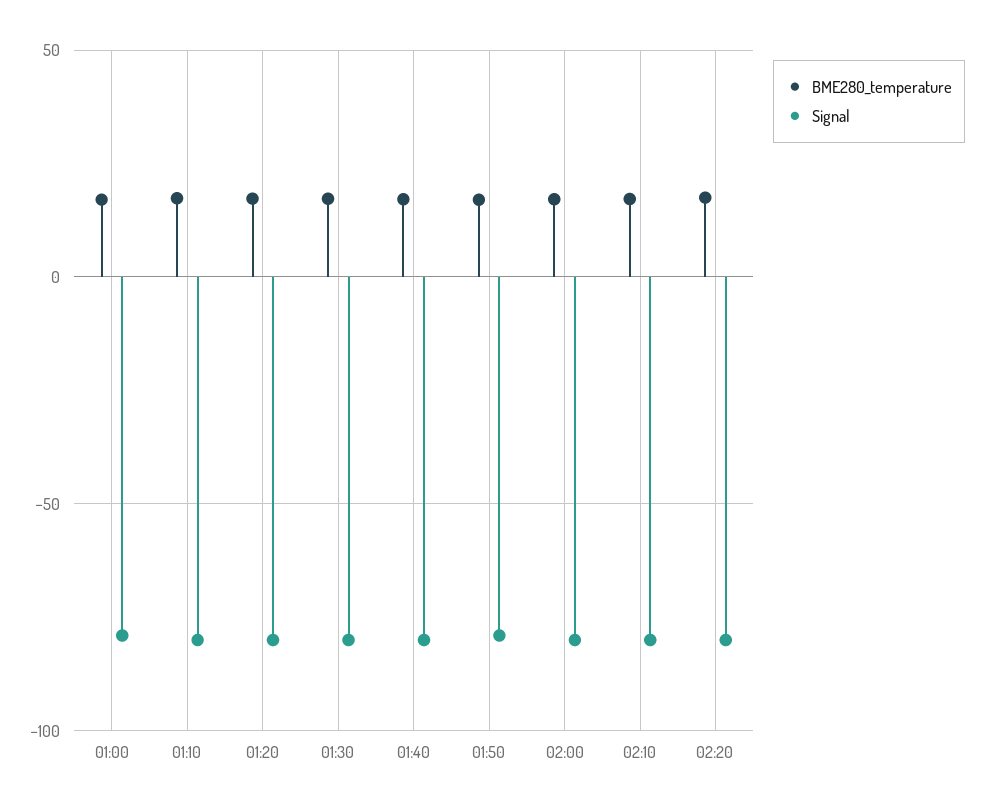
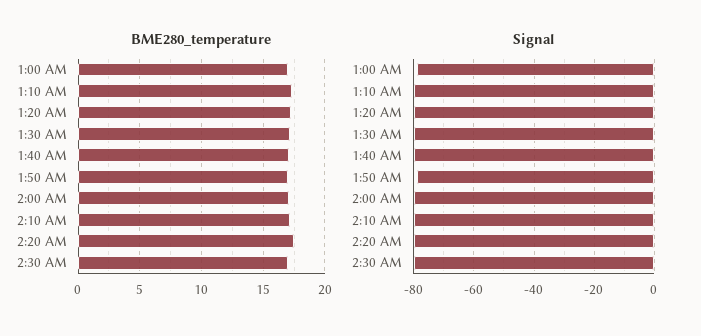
BME280_temperature, 2:30 AM: none -> 17
Signal, 2:30 AM: none -> -80

